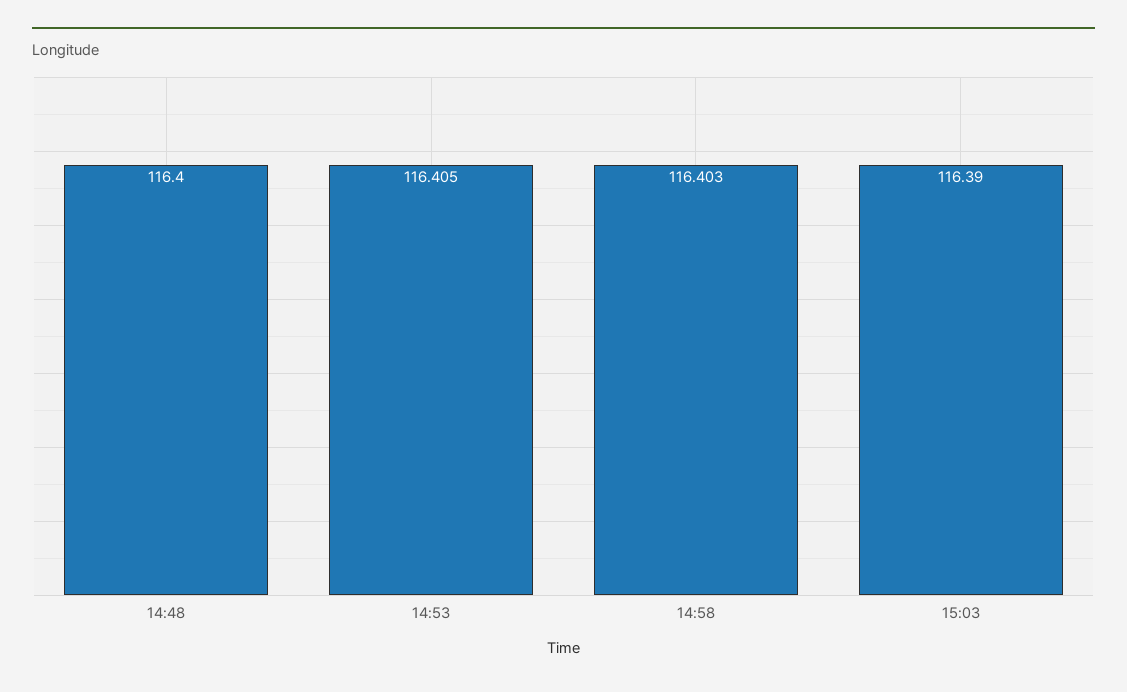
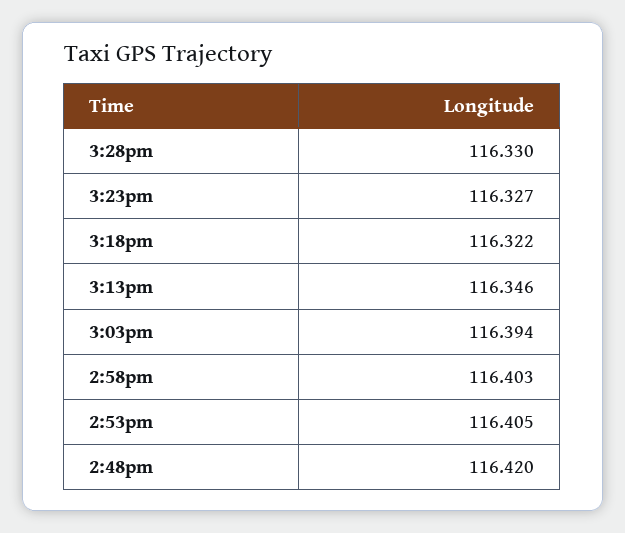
14:48: 116.4 -> 116.42
15:03: 116.39 -> 116.394
3:28pm: none -> 116.33
3:23pm: none -> 116.327
3:18pm: none -> 116.322
3:13pm: none -> 116.346

